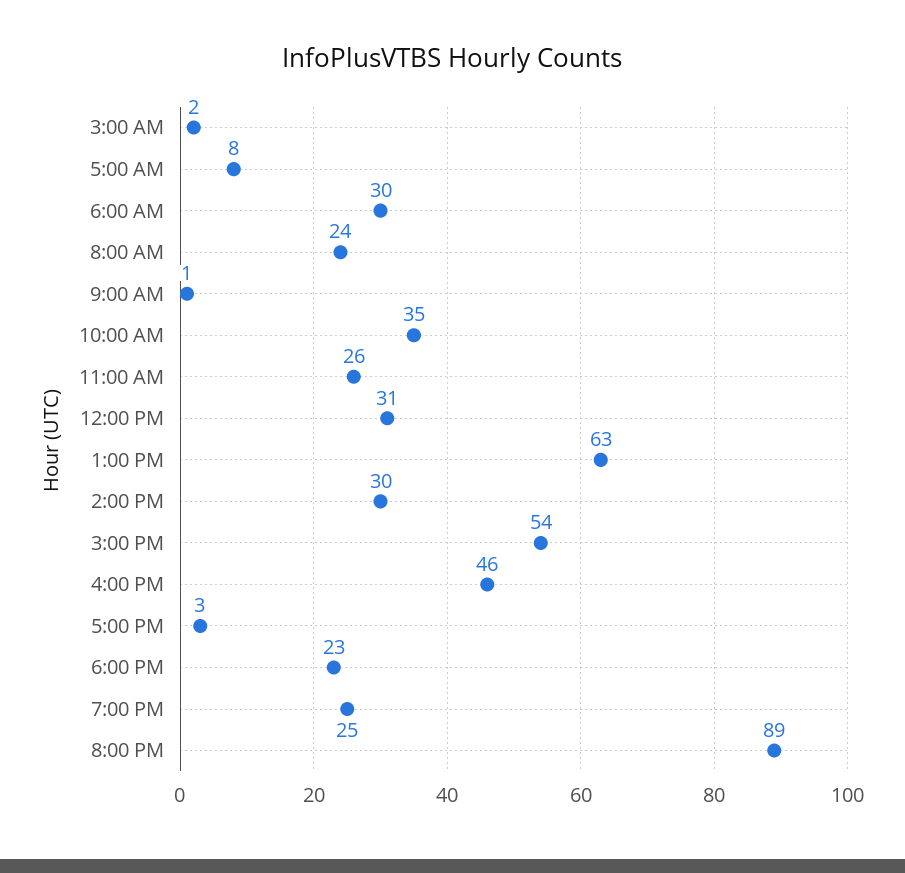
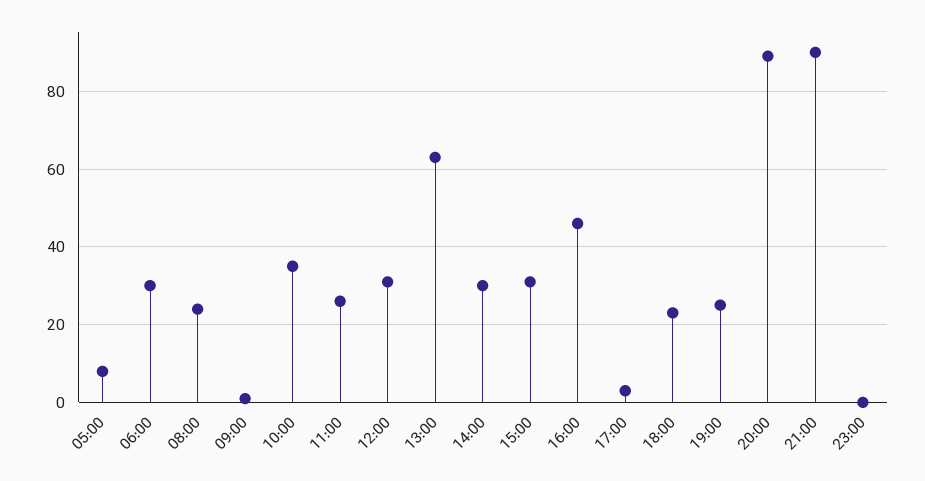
3:00 AM: 2 -> none
3:00 PM: 54 -> 30
21:00: none -> 90
23:00: none -> 0

